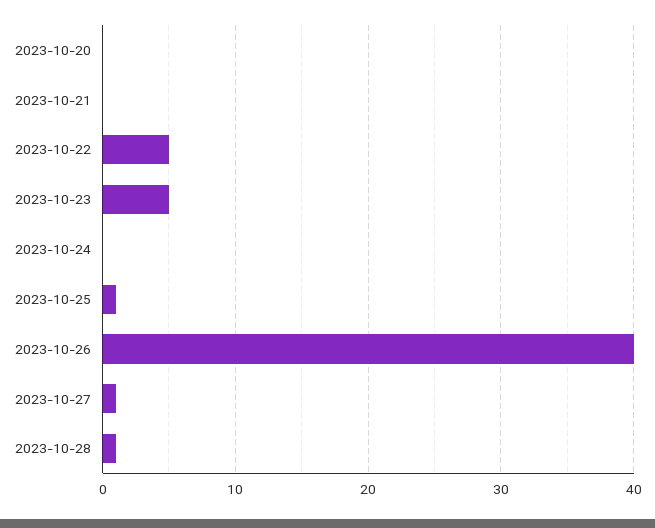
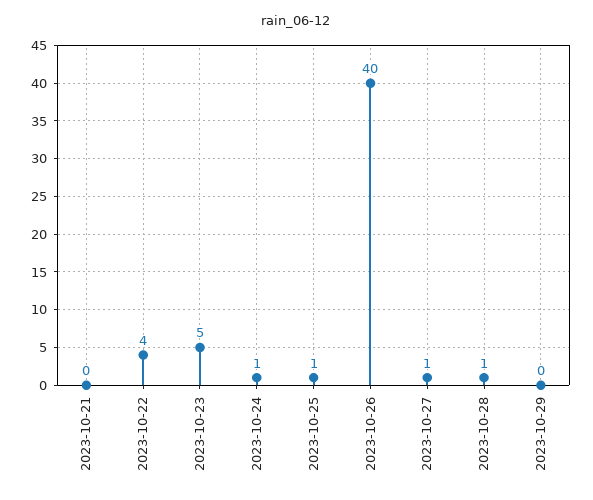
2023-10-20: 0 -> none
2023-10-22: 5 -> 4
2023-10-24: 0 -> 1
2023-10-29: none -> 0

